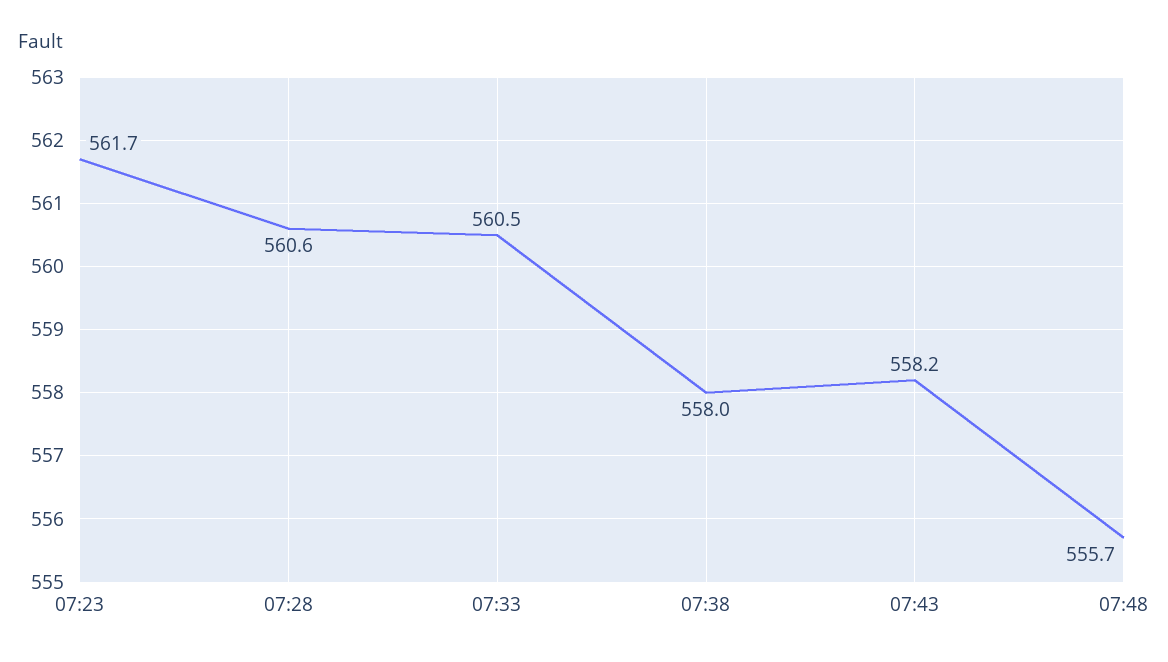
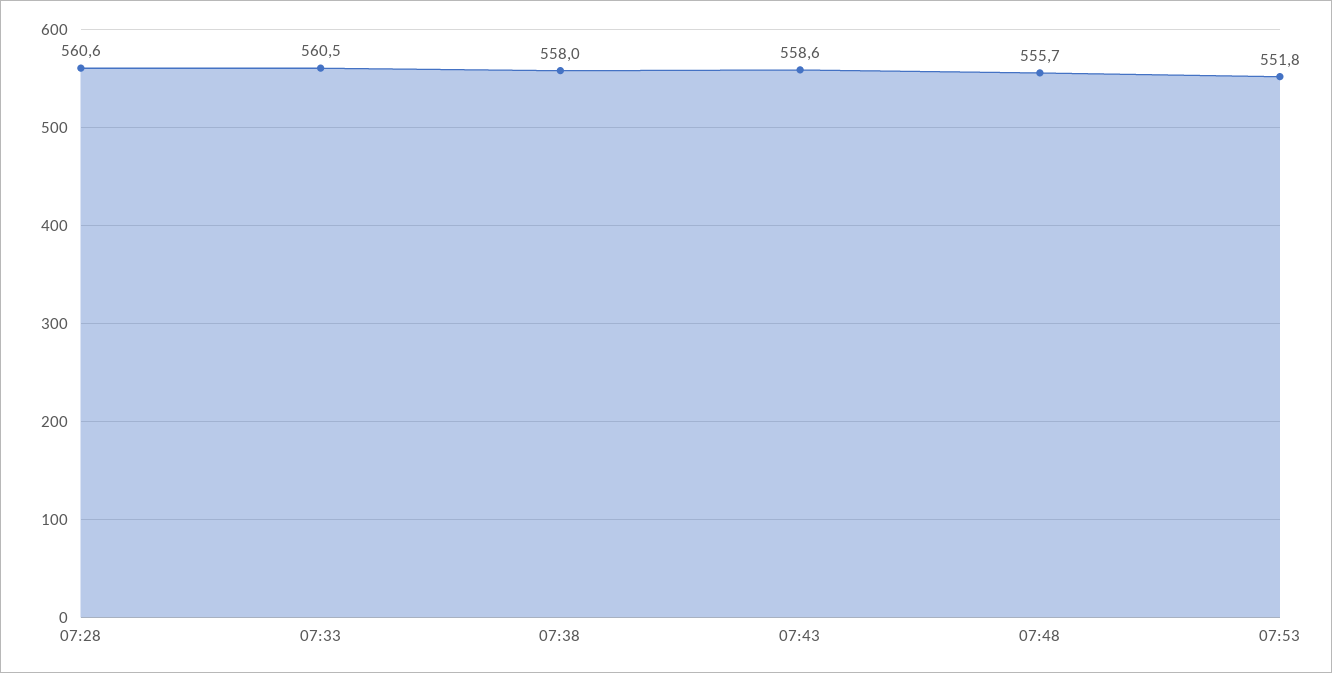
07:23: 561.7 -> none
07:43: 558.2 -> 558.6
07:53: none -> 551.8

